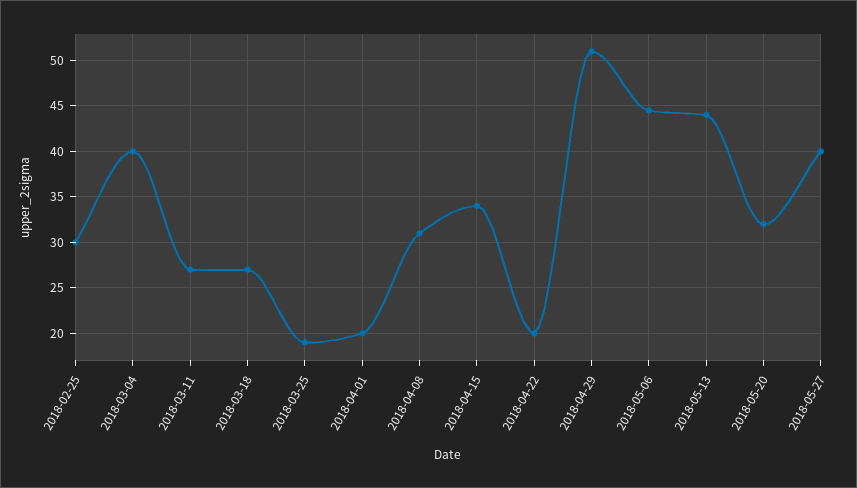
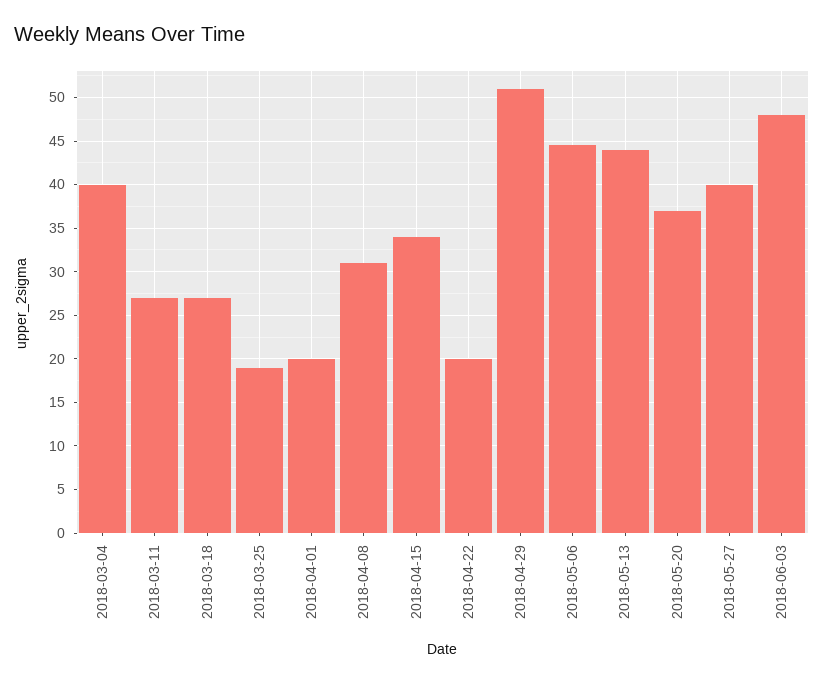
2018-02-25: 30 -> none
2018-05-20: 32 -> 37
2018-06-03: none -> 48

